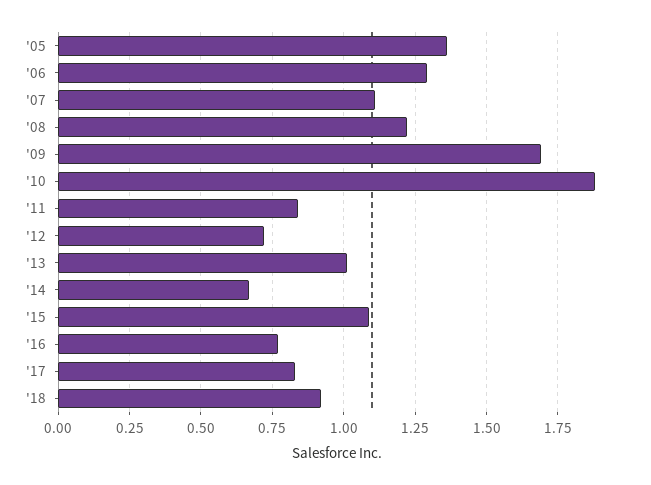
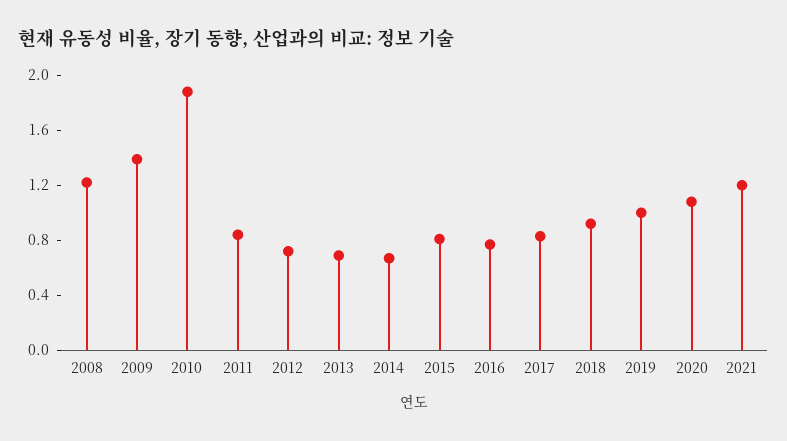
'05: 1.35 -> none
'06: 1.3 -> none
'07: 1.1 -> none
'09: 1.7 -> 1.4
'13: 1 -> 0.7
'15: 1.1 -> 0.8
2019: none -> 1
2020: none -> 1.1
2021: none -> 1.2

